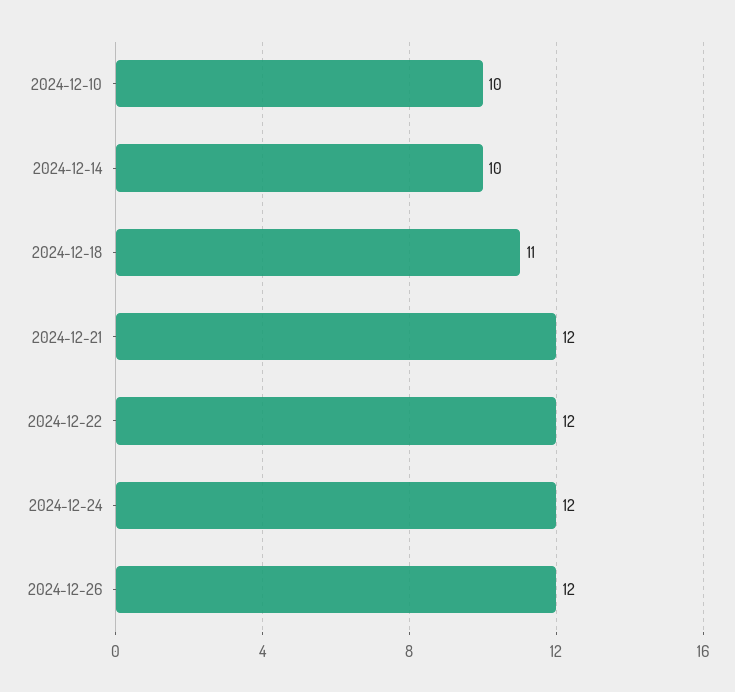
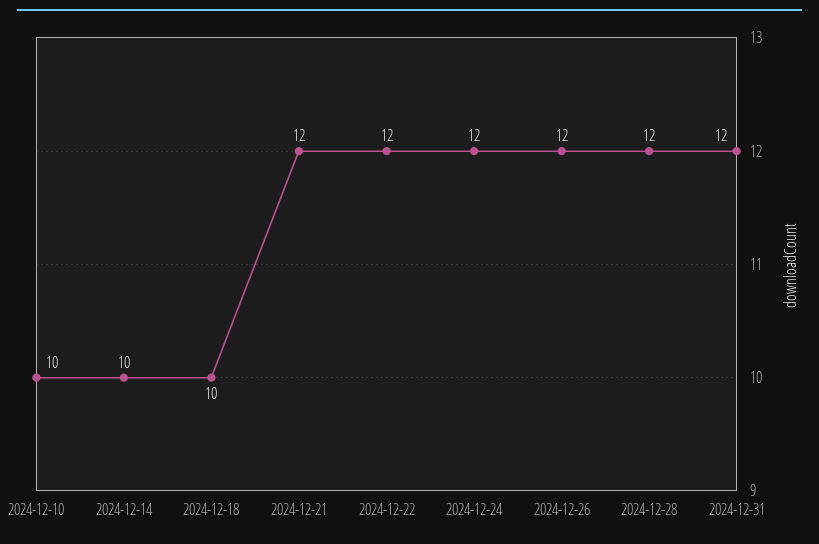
2024-12-18: 11 -> 10
2024-12-28: none -> 12
2024-12-31: none -> 12

